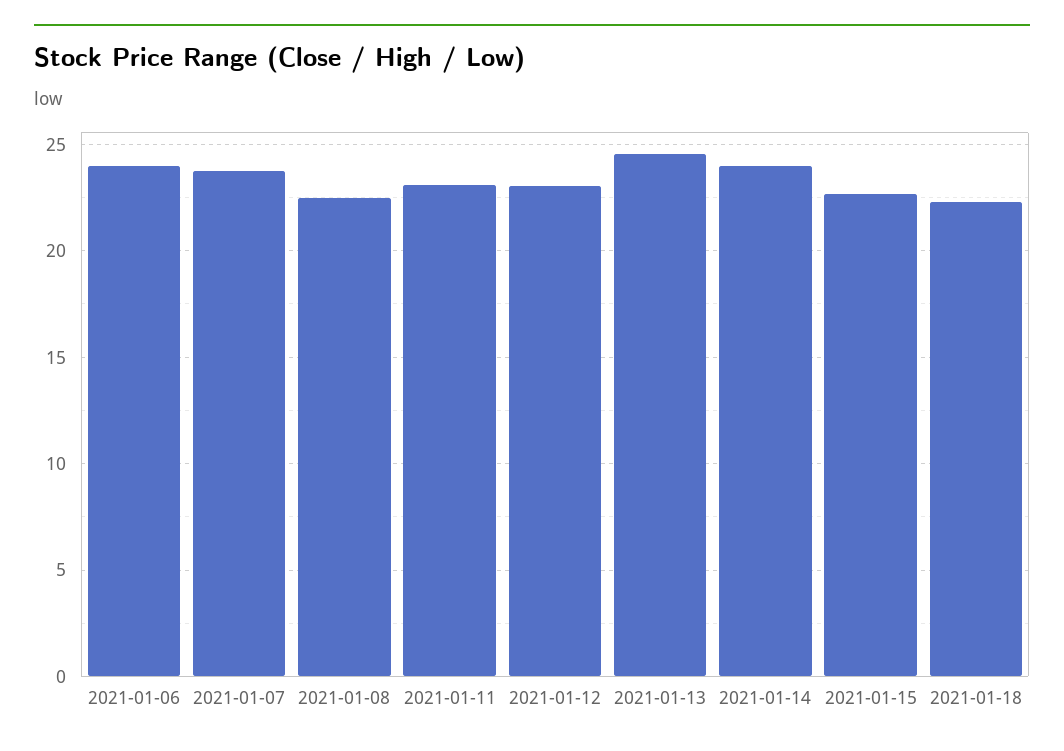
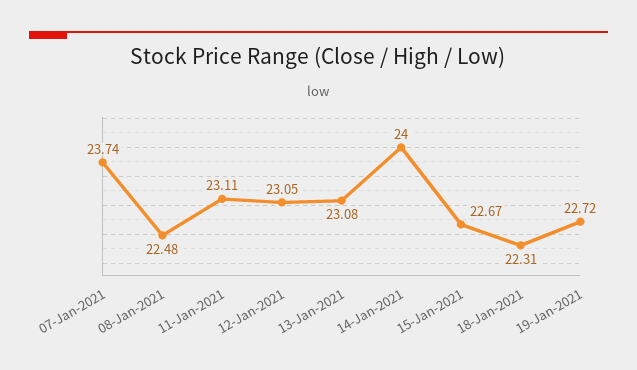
2021-01-06: 24 -> none
2021-01-13: 24.5 -> 23.08
19-Jan-2021: none -> 22.72

